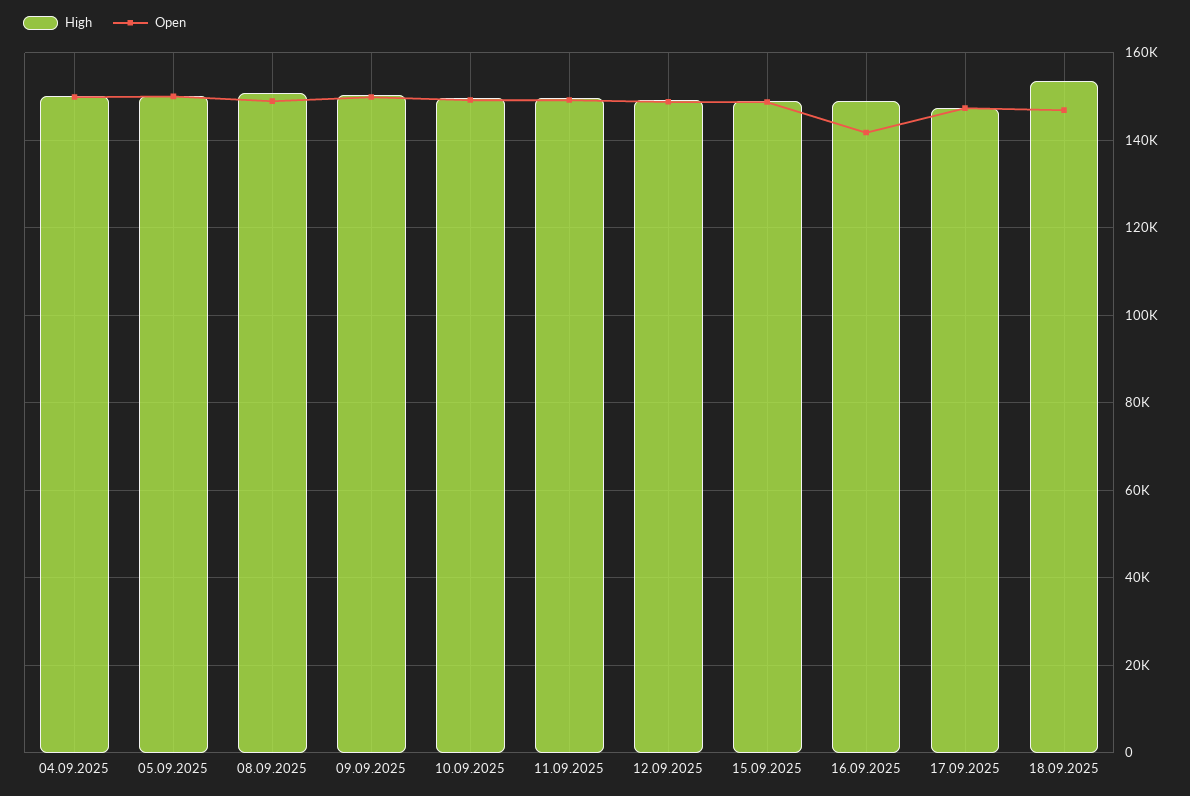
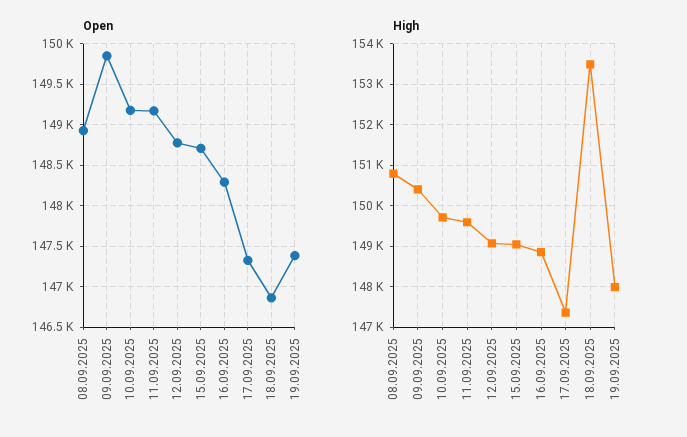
High, 04.09.2025: 150000 -> none
Open, 04.09.2025: 150000 -> none
High, 05.09.2025: 150000 -> none
Open, 05.09.2025: 150000 -> none
Open, 16.09.2025: 142000 -> 148300
Open, 19.09.2025: none -> 147400
High, 19.09.2025: none -> 148000

